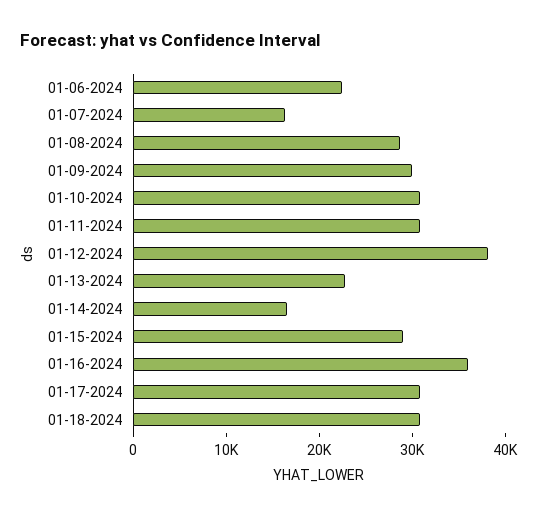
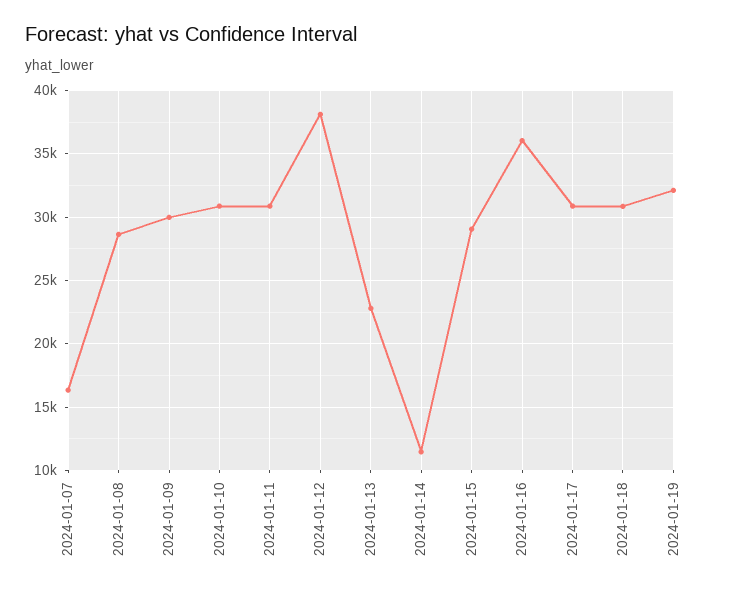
01-06-2024: 22000 -> none
01-14-2024: 16000 -> 11500
2024-01-19: none -> 32000

